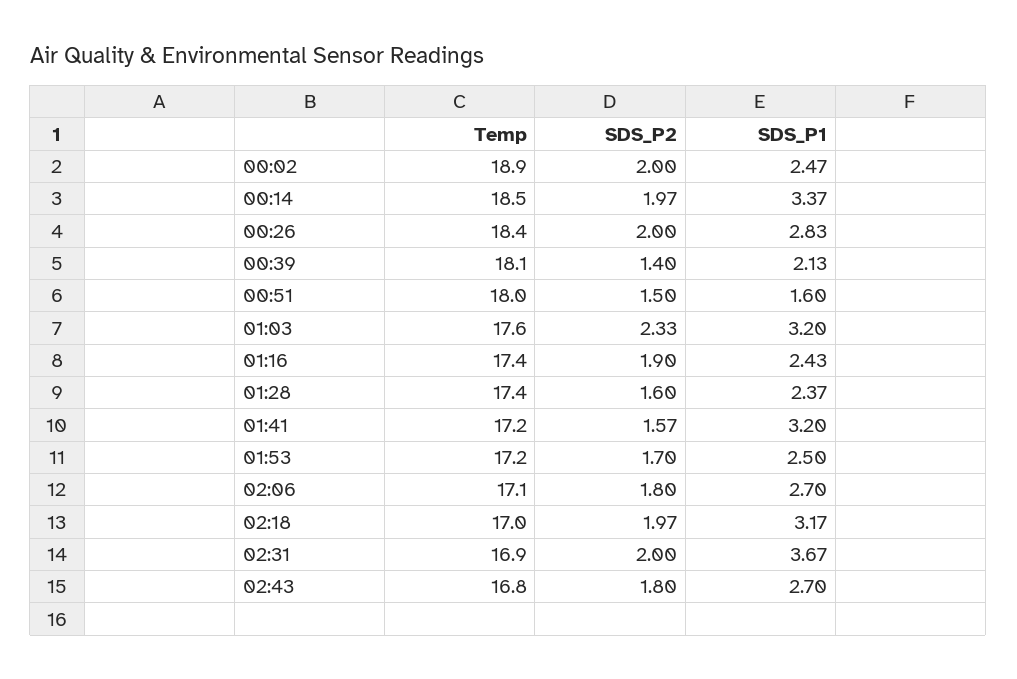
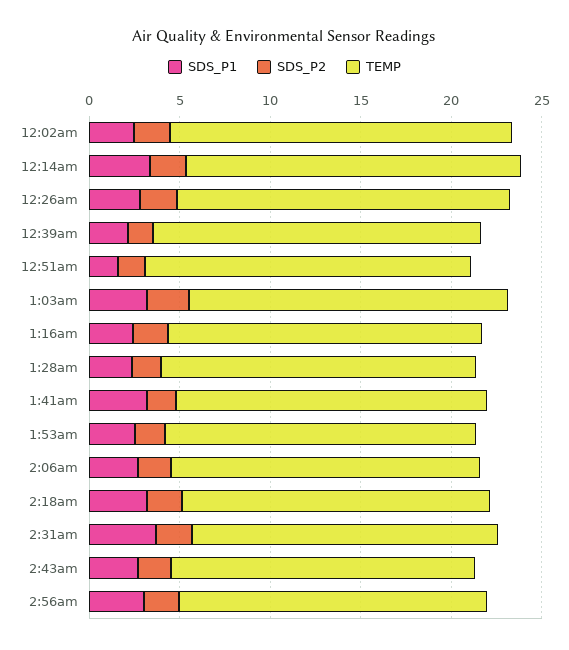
SDS_P1, 2:56am: none -> 3
SDS_P2, 2:56am: none -> 2
Temp, 2:56am: none -> 17

